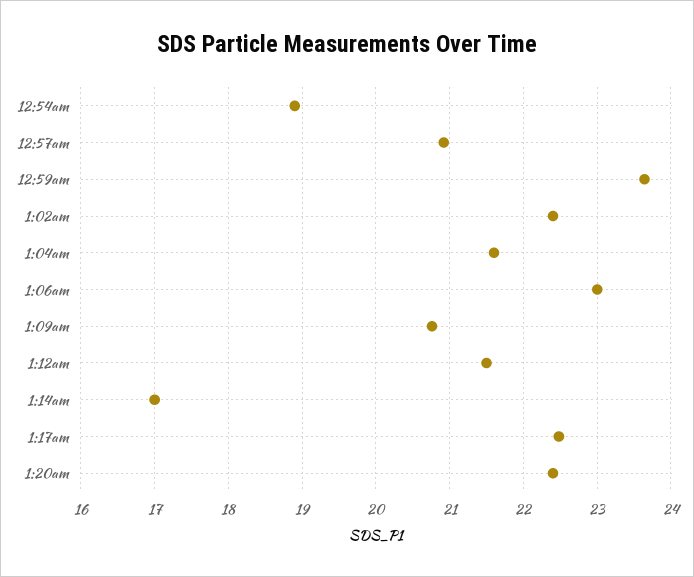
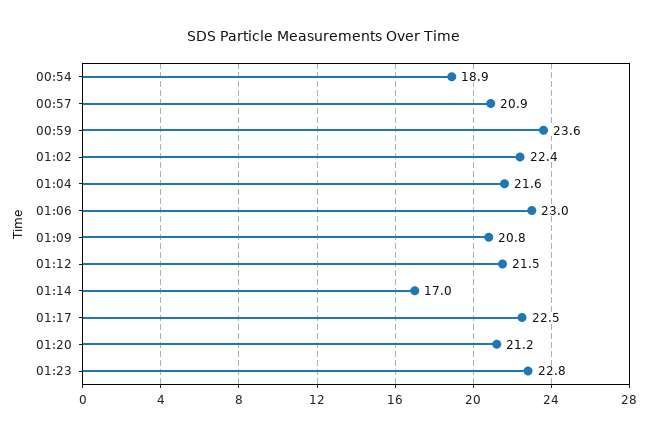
1:20am: 22.4 -> 21.2
01:23: none -> 22.8

